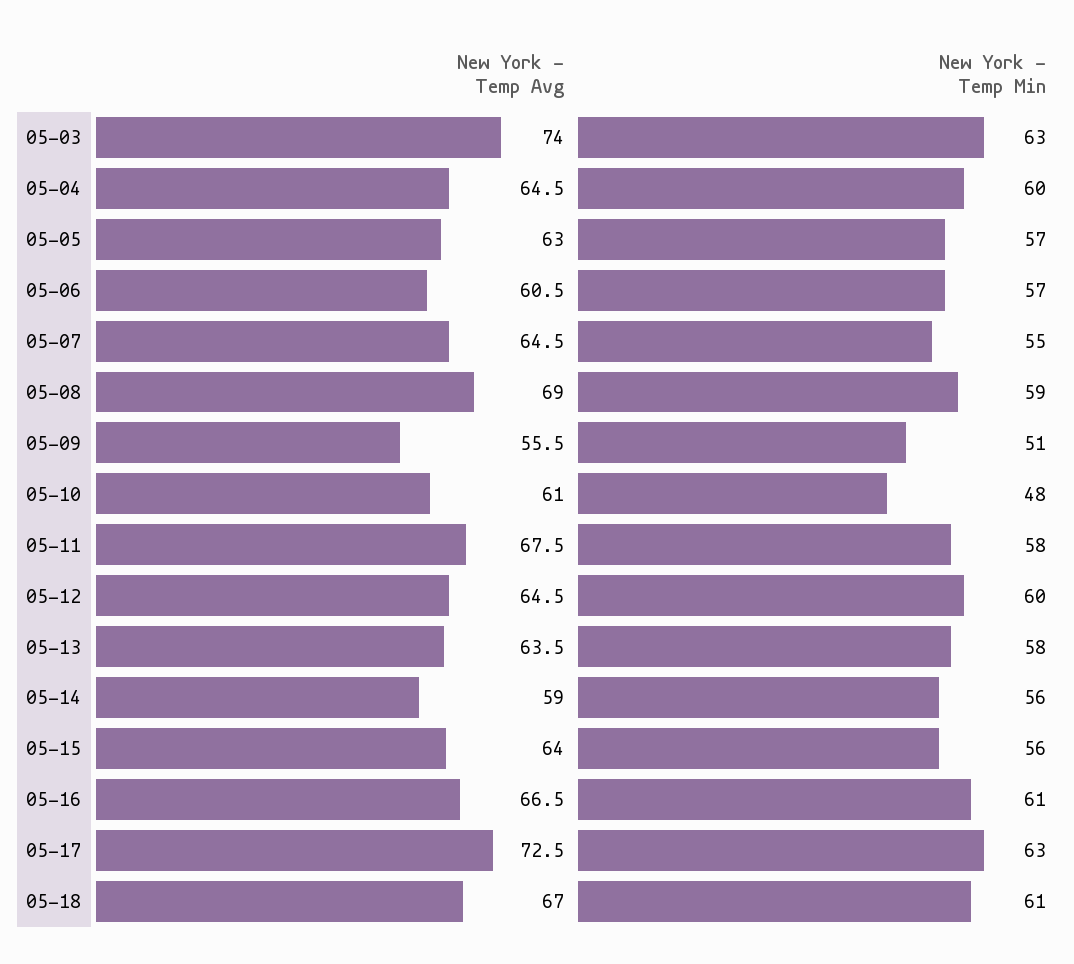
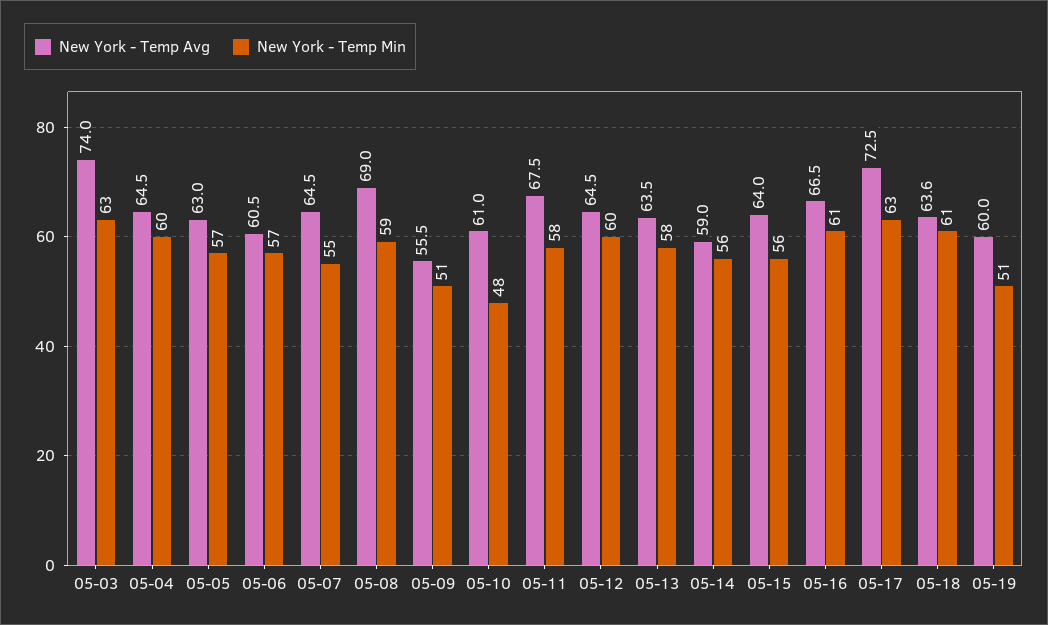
New York - Temp Avg, 05-18: 67 -> 63.6
New York - Temp Avg, 05-19: none -> 60
New York - Temp Min, 05-19: none -> 51

